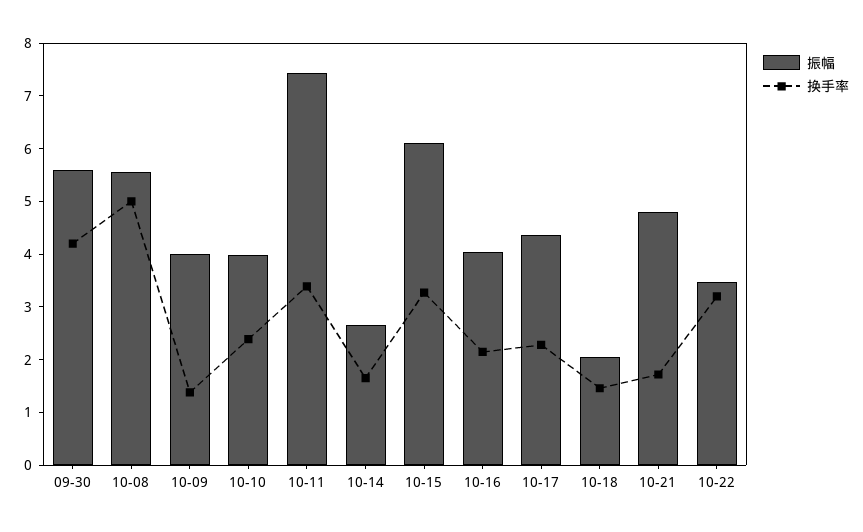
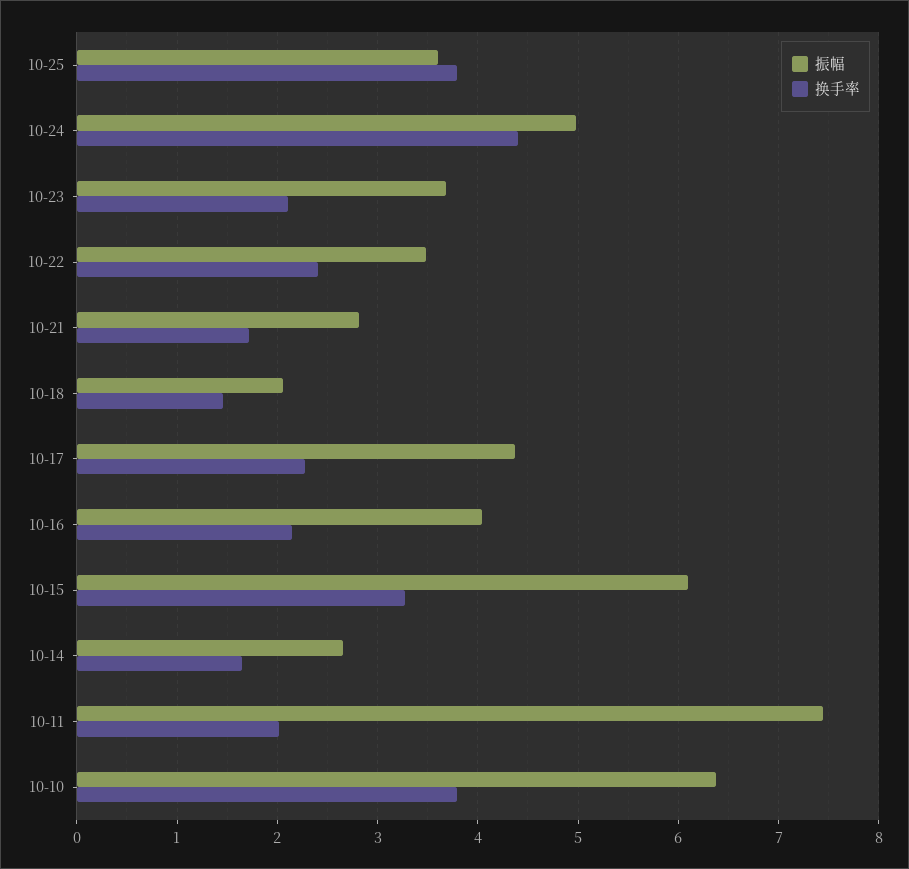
振幅, 09-30: 5.6 -> none
换手率, 09-30: 4.2 -> none
振幅, 10-08: 5.6 -> none
换手率, 10-08: 5 -> none
振幅, 10-09: 4 -> none
换手率, 10-09: 1.4 -> none
振幅, 10-10: 4 -> 6.4
换手率, 10-10: 2.4 -> 3.8
换手率, 10-11: 3.4 -> 2
振幅, 10-21: 4.8 -> 2.8
换手率, 10-22: 3.2 -> 2.4
振幅, 10-25: none -> 3.6
换手率, 10-25: none -> 3.8
振幅, 10-24: none -> 5
换手率, 10-24: none -> 4.4
振幅, 10-23: none -> 3.7
换手率, 10-23: none -> 2.1

